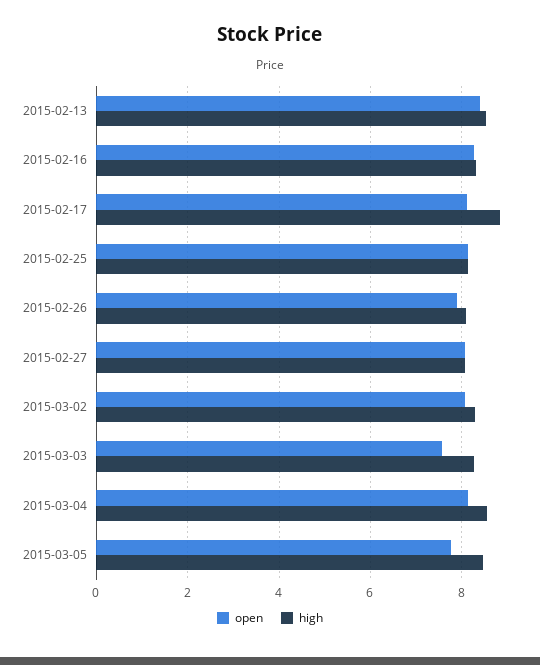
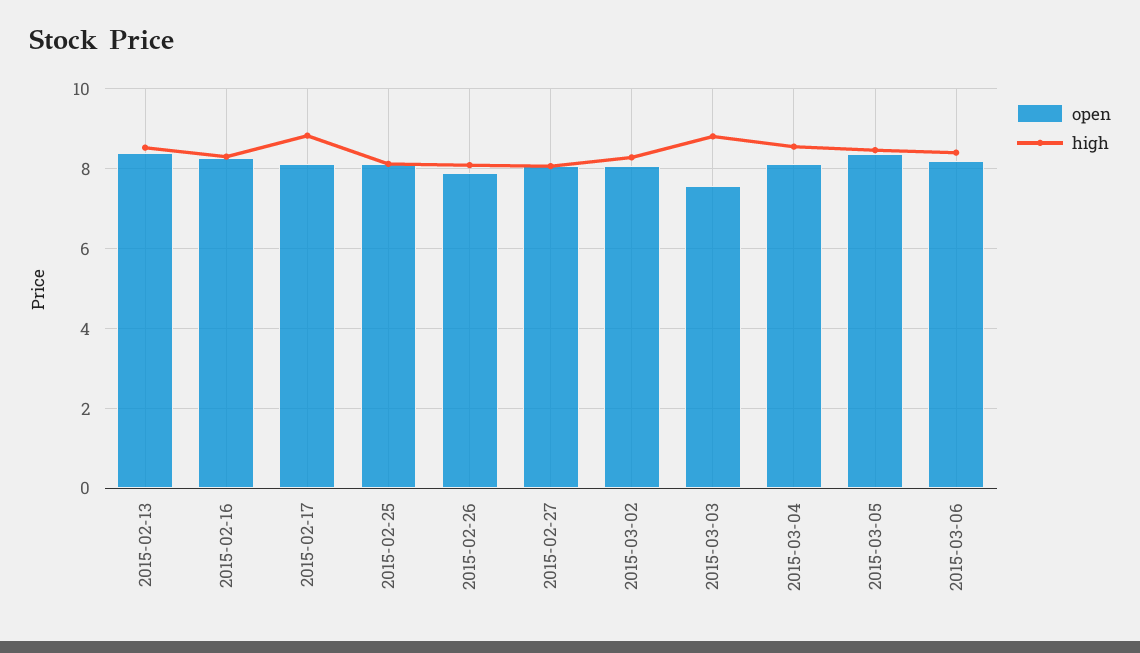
high, 2015-03-03: 8.2 -> 8.8
open, 2015-03-05: 7.8 -> 8.4
open, 2015-03-06: none -> 8.2
high, 2015-03-06: none -> 8.4

